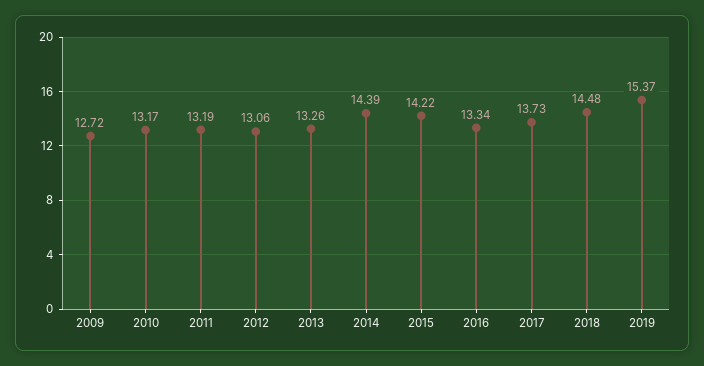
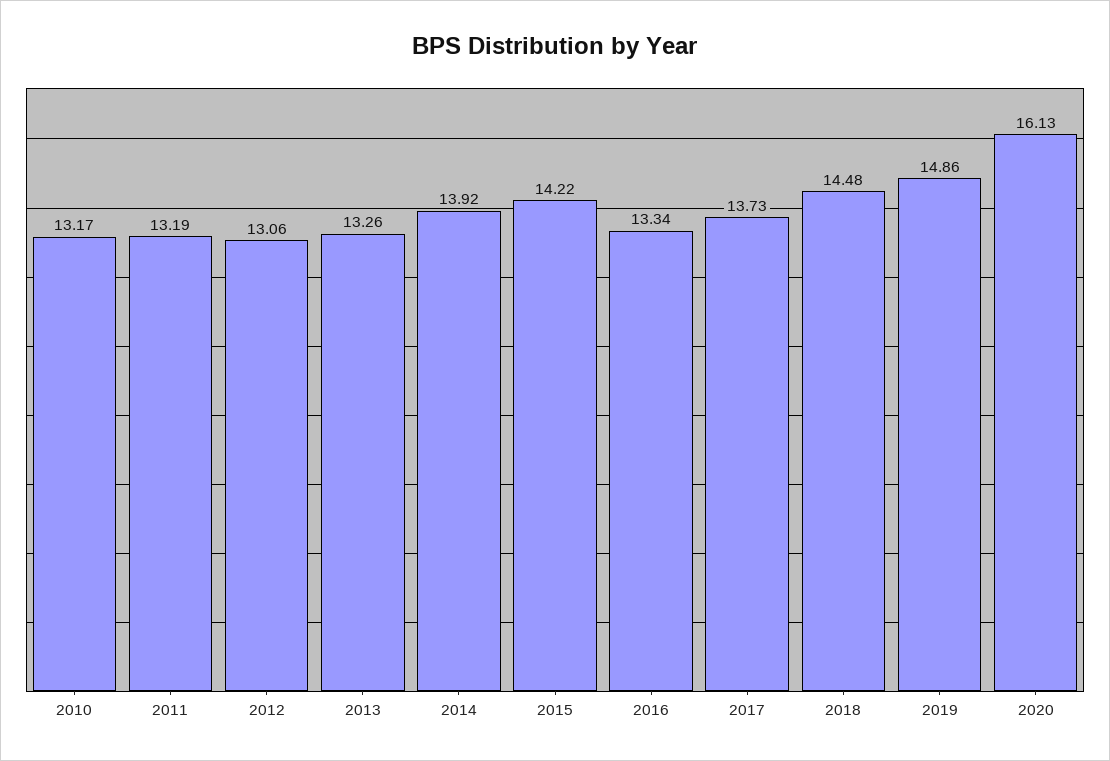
2009: 12.72 -> none
2014: 14.39 -> 13.92
2019: 15.37 -> 14.86
2020: none -> 16.13

